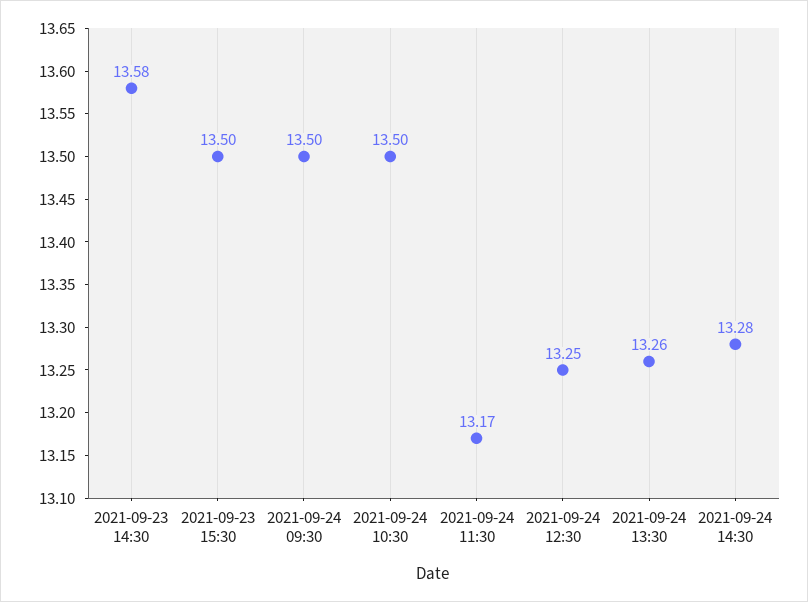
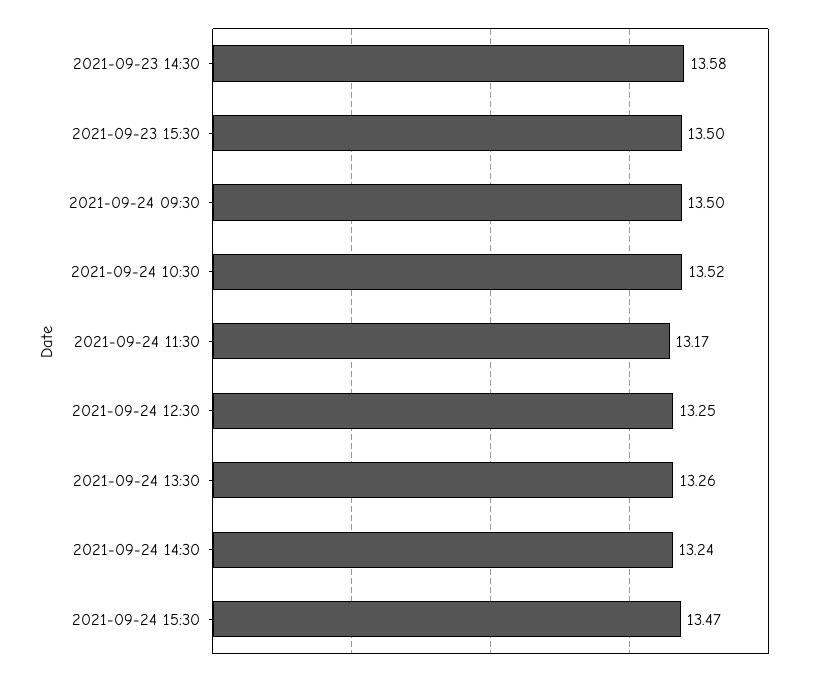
2021-09-24 10:30: 13.5 -> 13.52
2021-09-24 14:30: 13.28 -> 13.24
2021-09-24 15:30: none -> 13.47

